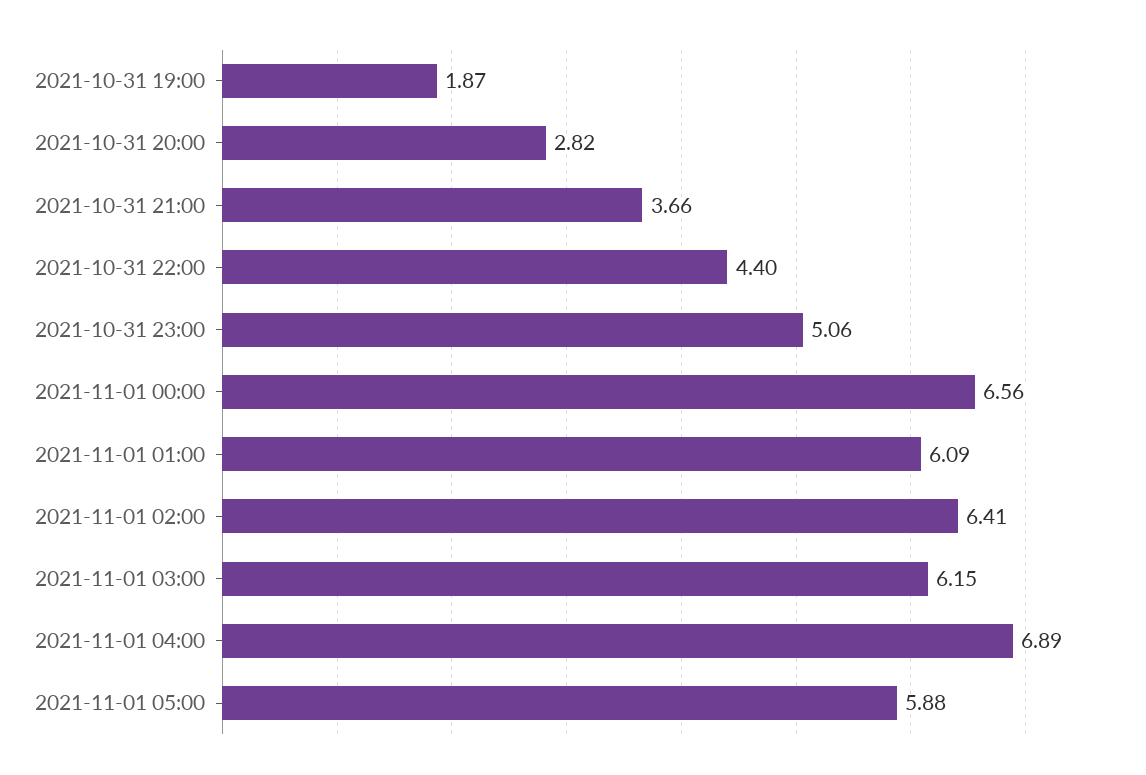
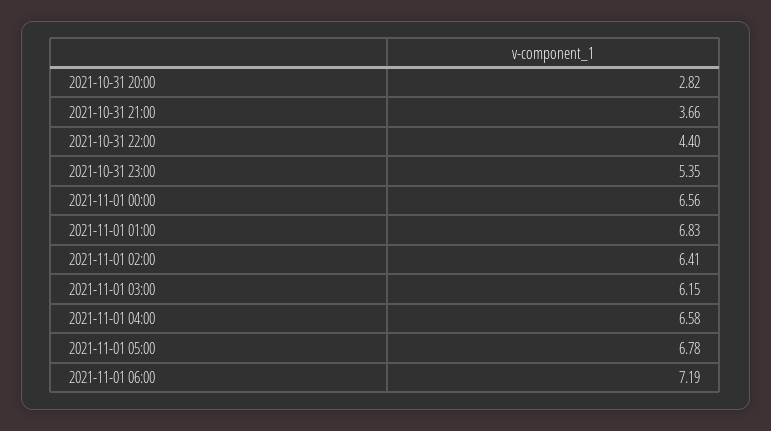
2021-10-31 19:00: 1.87 -> none
2021-10-31 23:00: 5.06 -> 5.35
2021-11-01 01:00: 6.09 -> 6.83
2021-11-01 04:00: 6.89 -> 6.58
2021-11-01 05:00: 5.88 -> 6.78
2021-11-01 06:00: none -> 7.19

